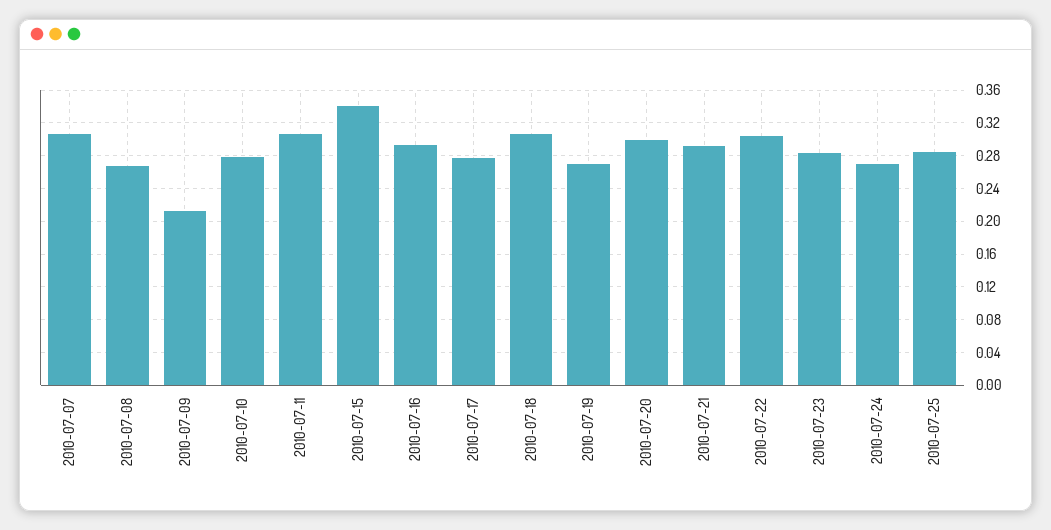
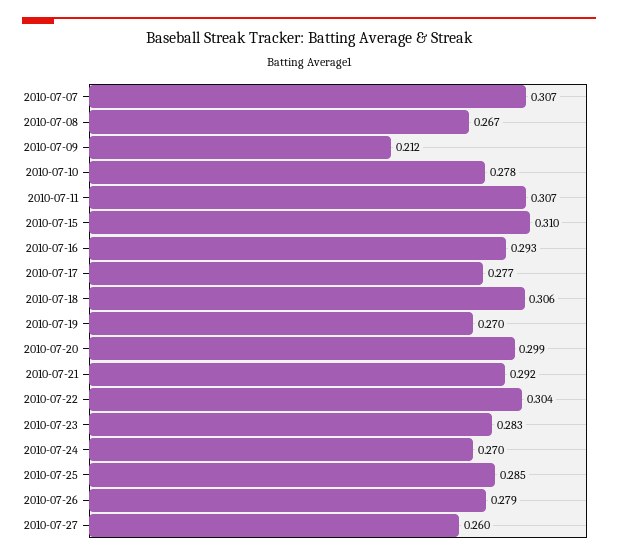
2010-07-15: 0.34 -> 0.31
2010-07-26: none -> 0.279
2010-07-27: none -> 0.26

